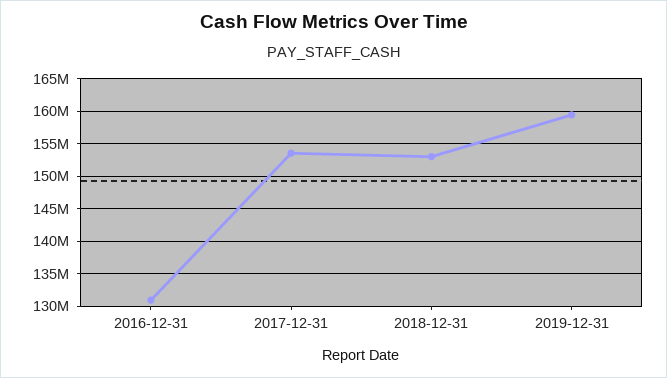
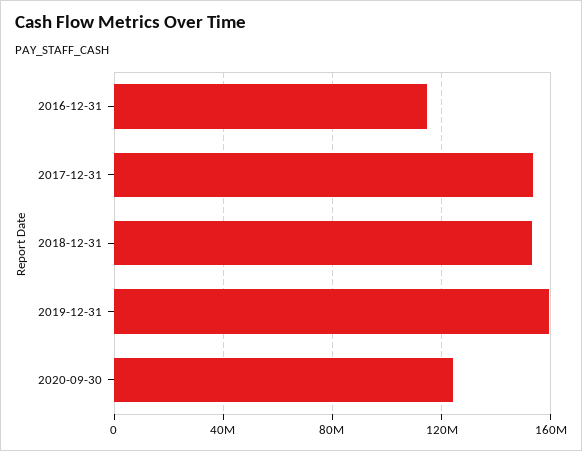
2016-12-31: 131000000 -> 115000000
2020-09-30: none -> 125000000

